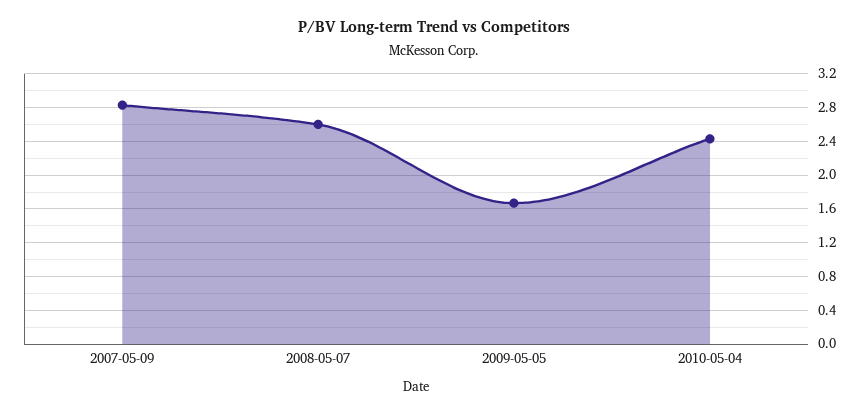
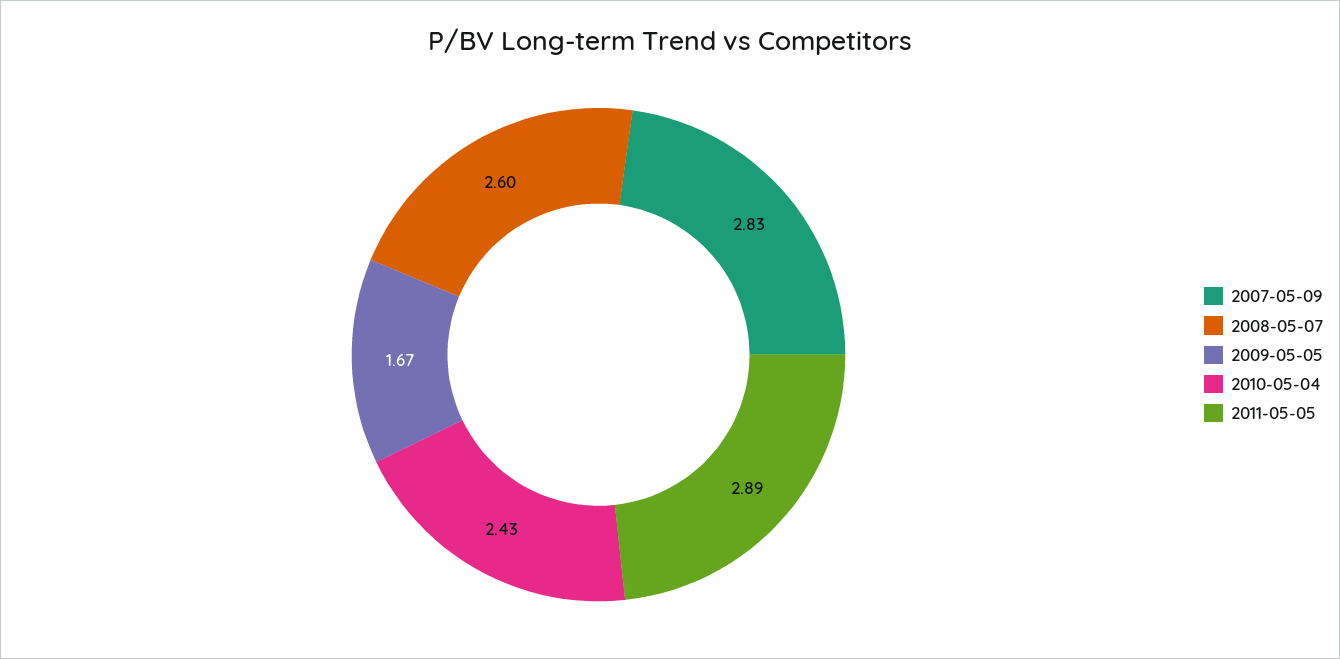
2011-05-05: none -> 2.89

